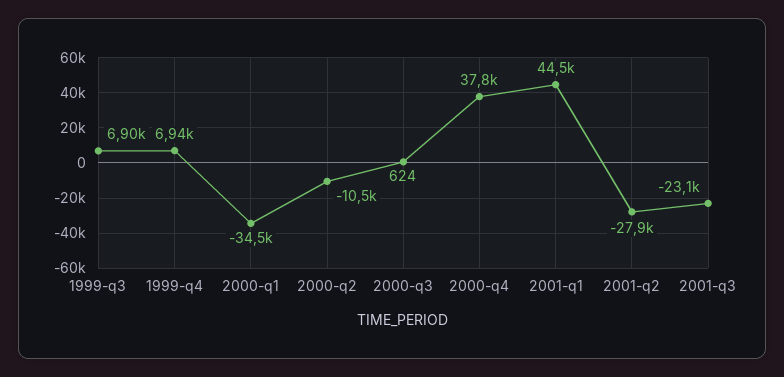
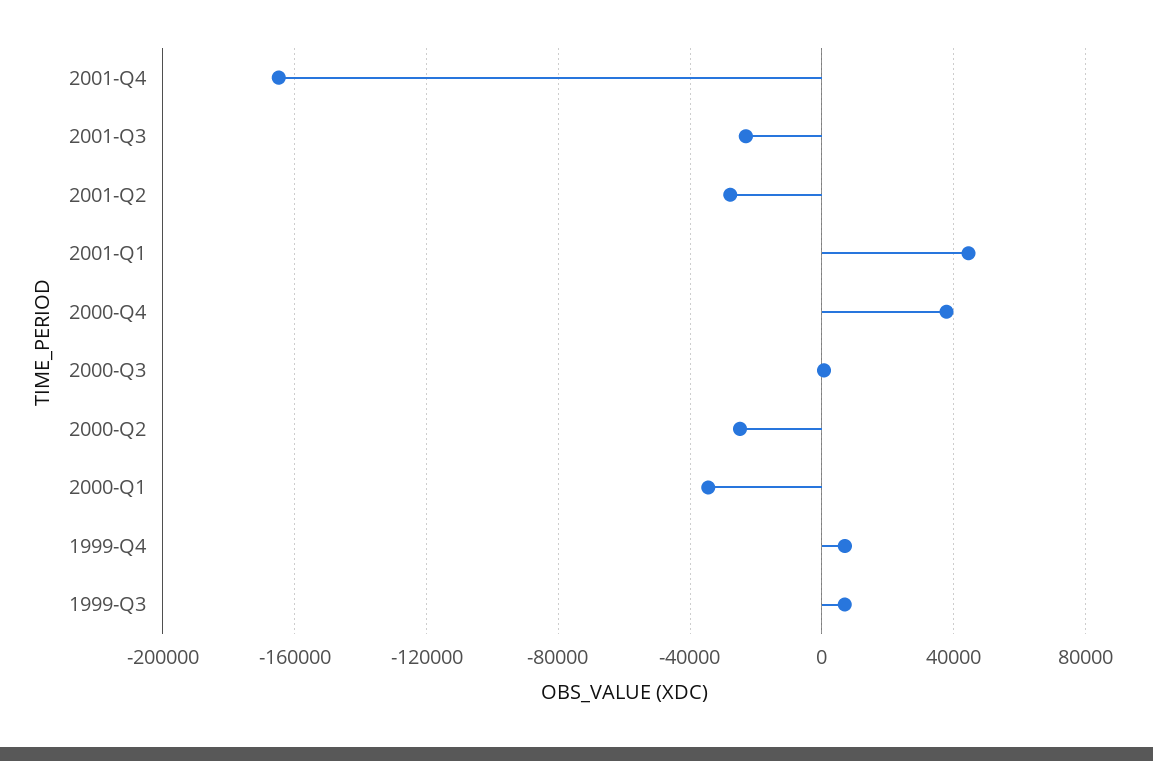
2000-q2: -10500 -> -25000
2001-Q4: none -> -165000

